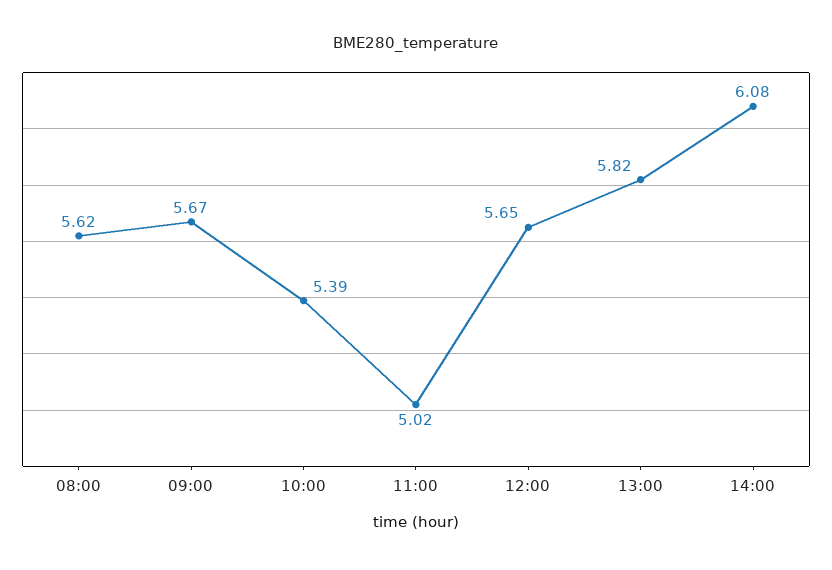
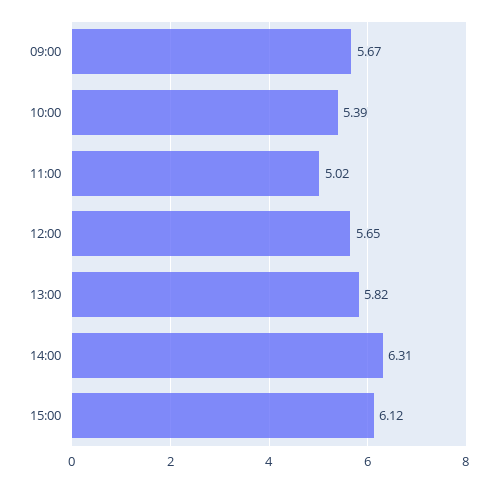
08:00: 5.62 -> none
14:00: 6.08 -> 6.31
15:00: none -> 6.12

